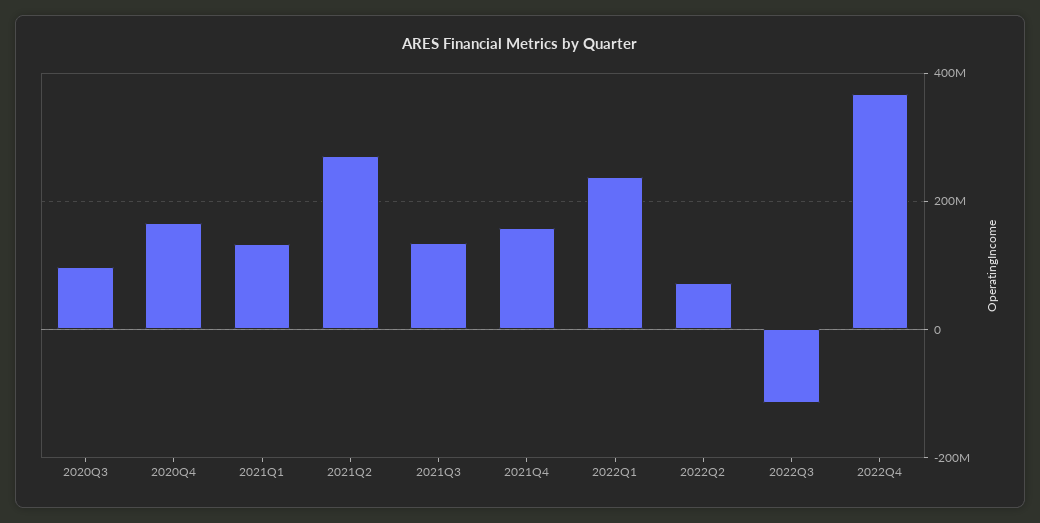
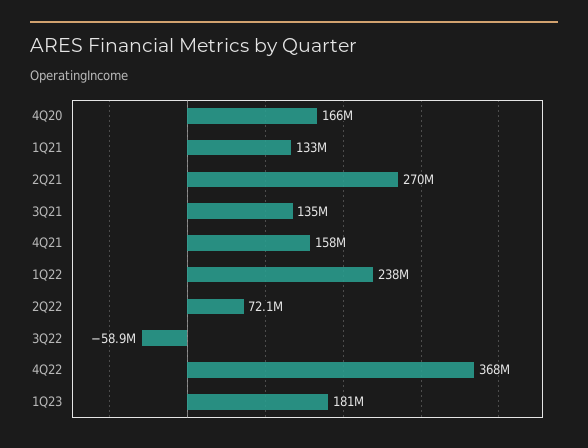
2020Q3: 100000000 -> none
2022Q3: -120000000 -> -58900000
1Q23: none -> 181000000

